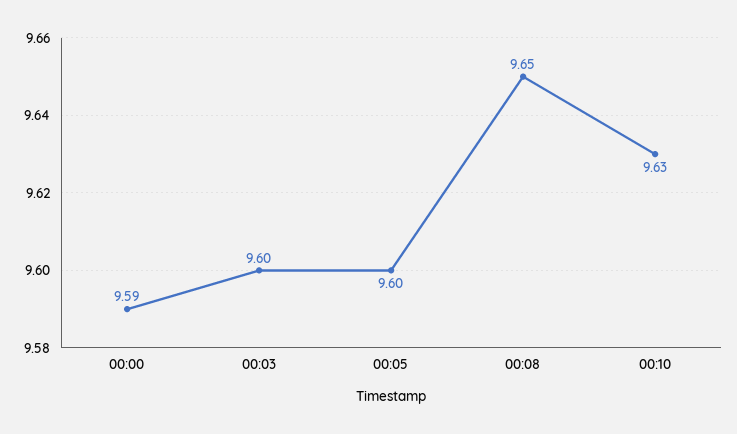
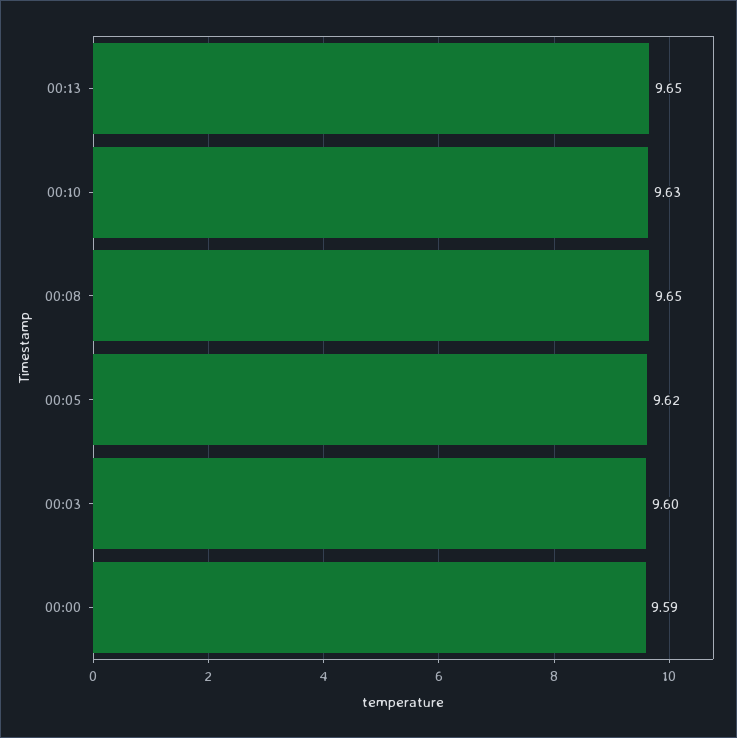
00:05: 9.6 -> 9.62
00:13: none -> 9.65

